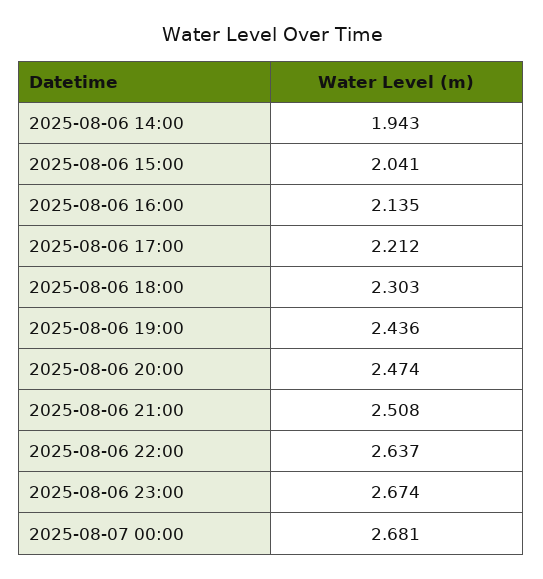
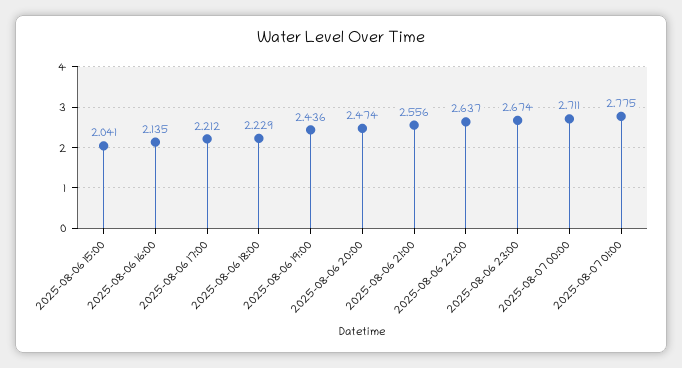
2025-08-06 14:00: 1.943 -> none
2025-08-06 18:00: 2.303 -> 2.229
2025-08-06 21:00: 2.508 -> 2.556
2025-08-07 00:00: 2.681 -> 2.711
2025-08-07 01:00: none -> 2.775

